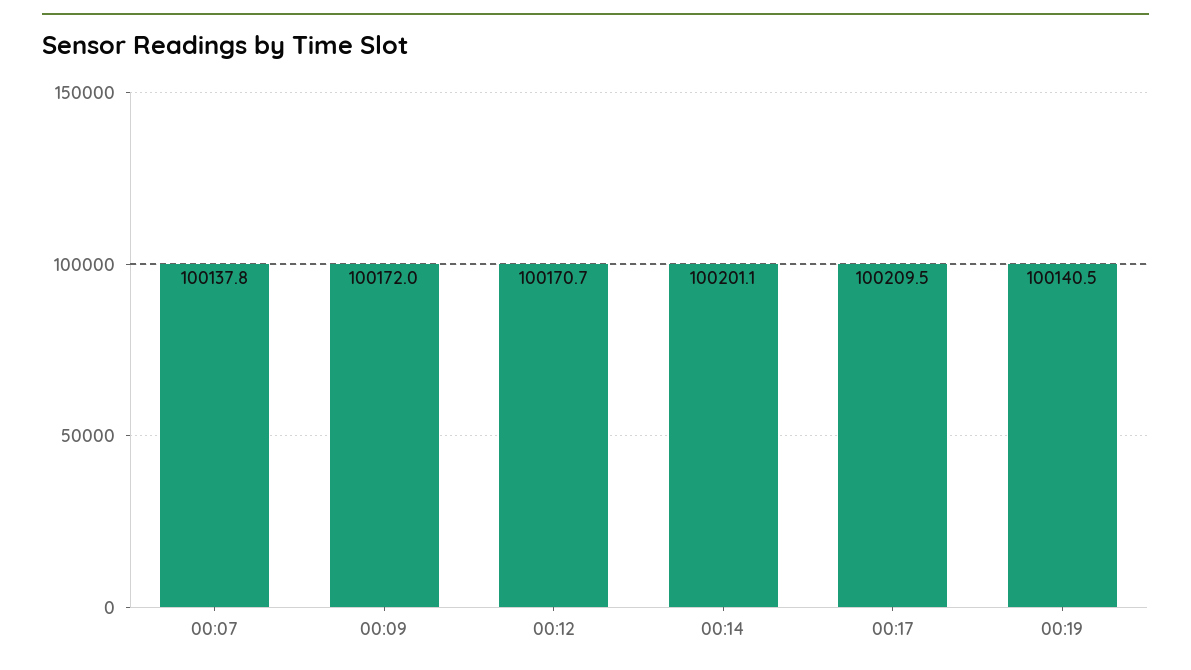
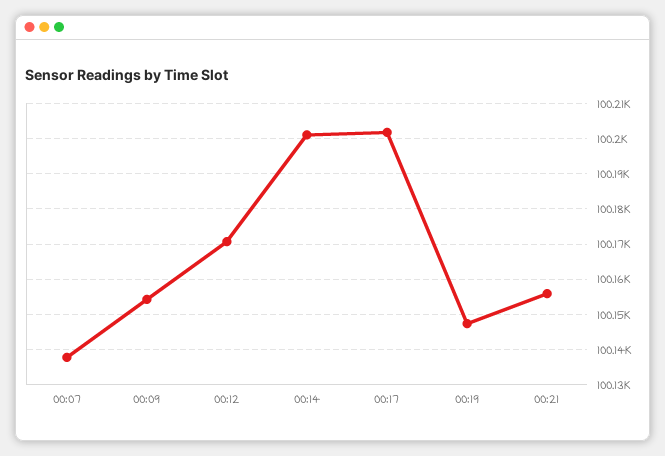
00:09: 100172 -> 100154
00:17: 100209.5 -> 100202
00:19: 100140.5 -> 100148
00:21: none -> 100156

